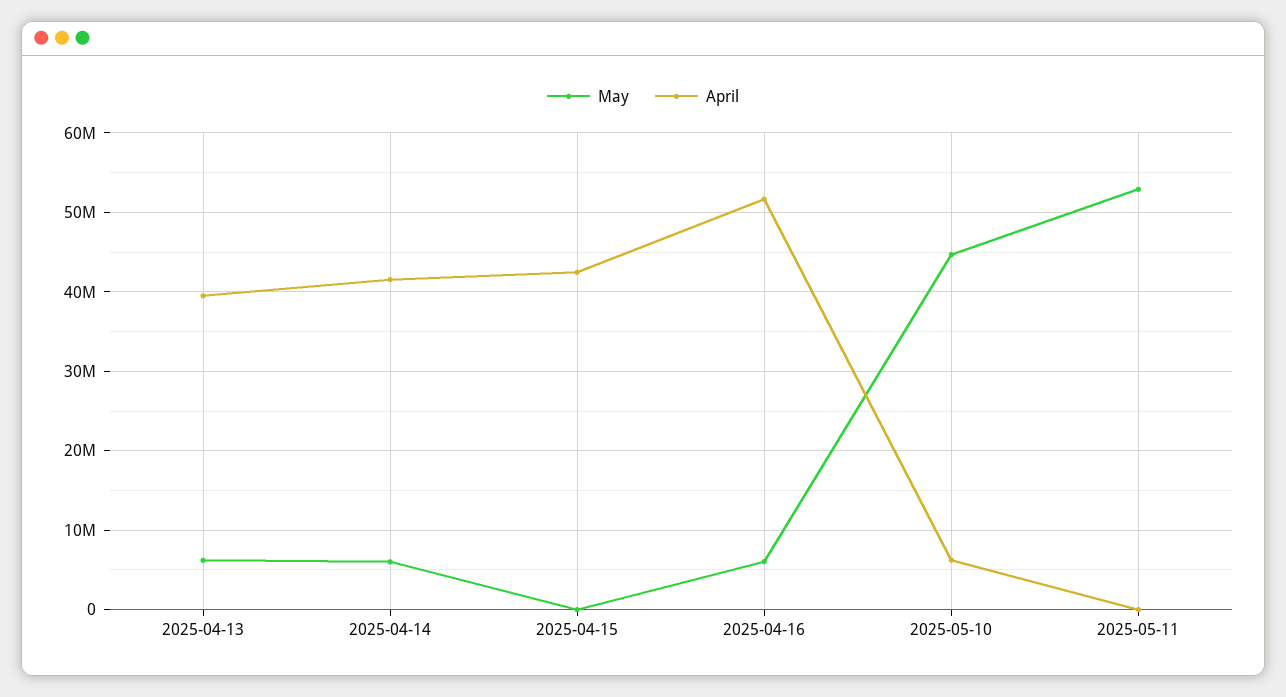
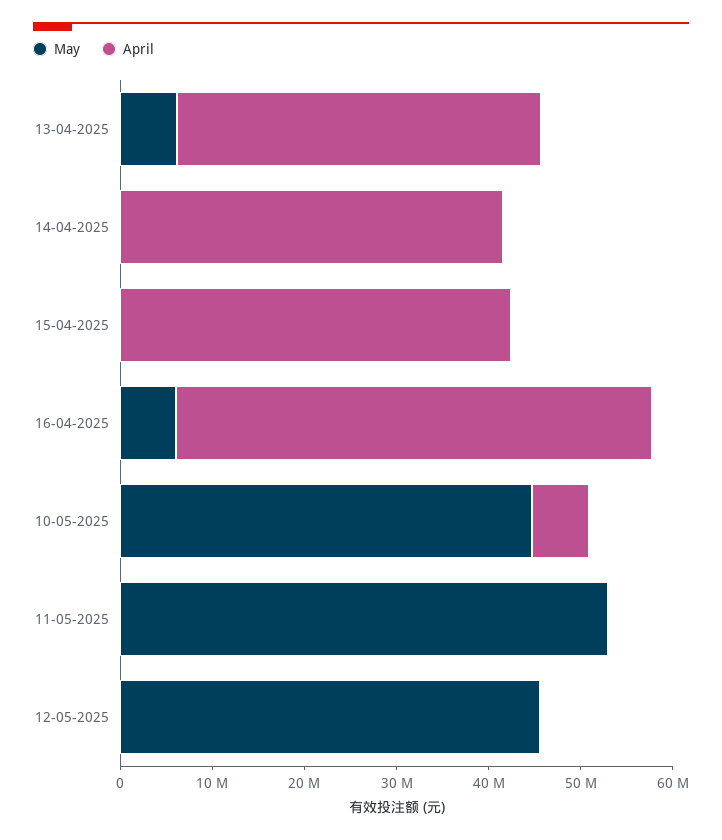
May, 2025-04-14: 6000000 -> 0
May, 12-05-2025: none -> 46000000
April, 12-05-2025: none -> 0

